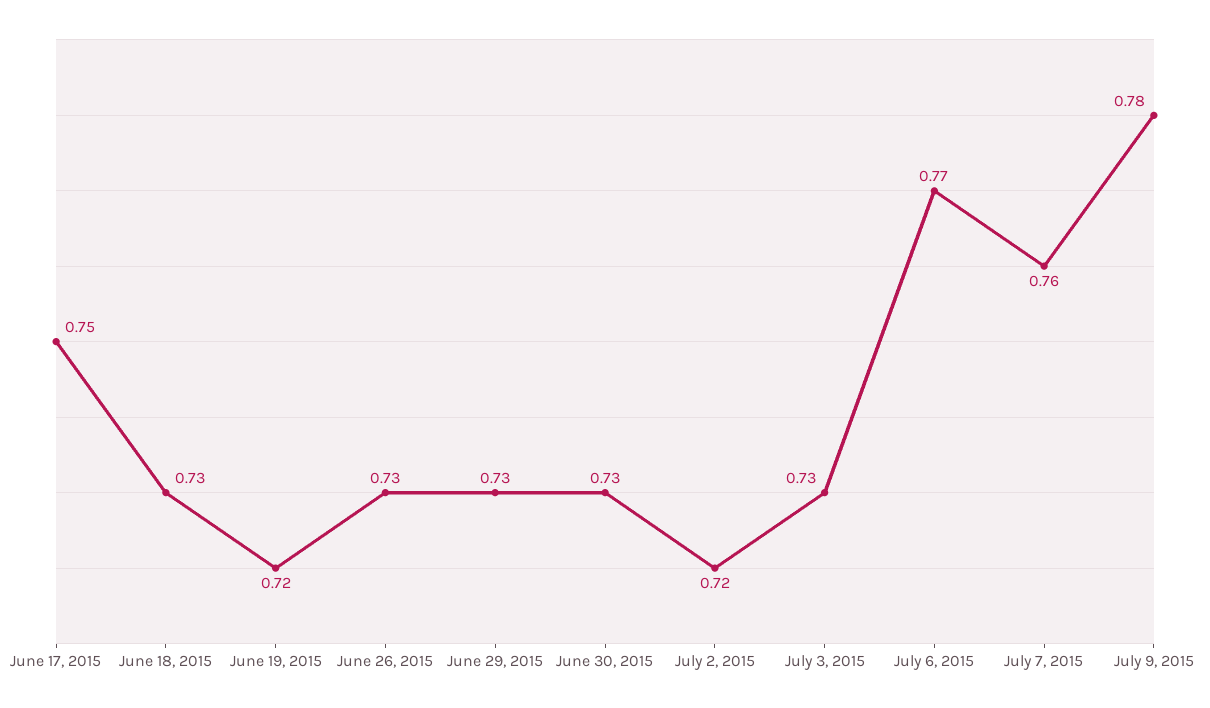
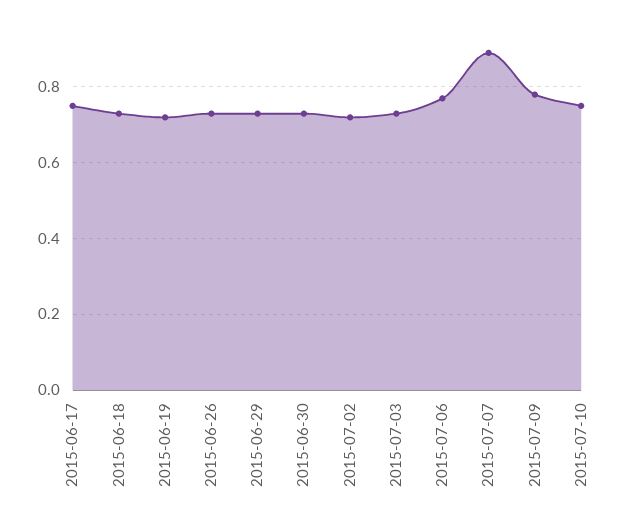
July 7, 2015: 0.76 -> 0.9
2015-07-10: none -> 0.75

